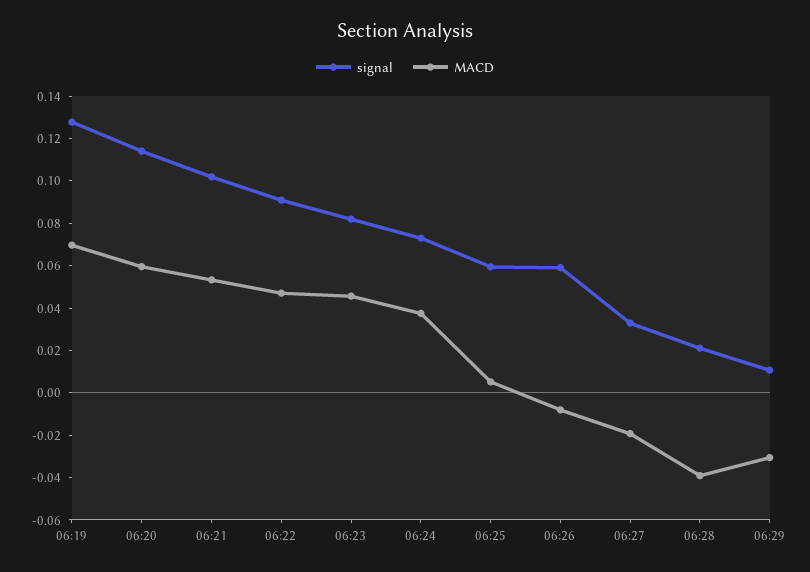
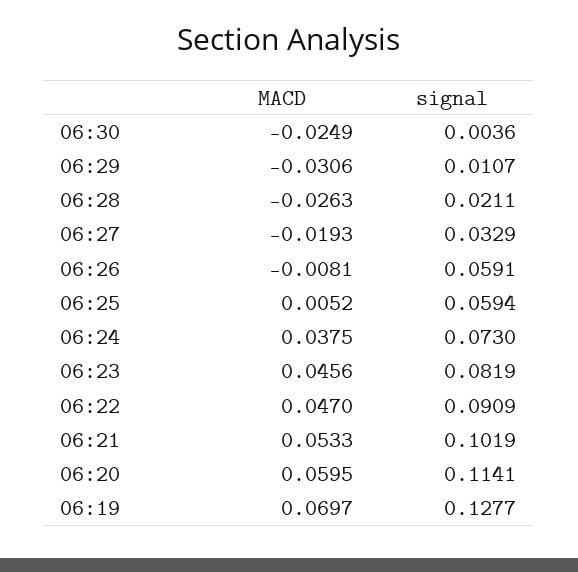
MACD, 06:28: -0.04 -> -0.0263
MACD, 06:30: none -> -0.0249
signal, 06:30: none -> 0.0036

